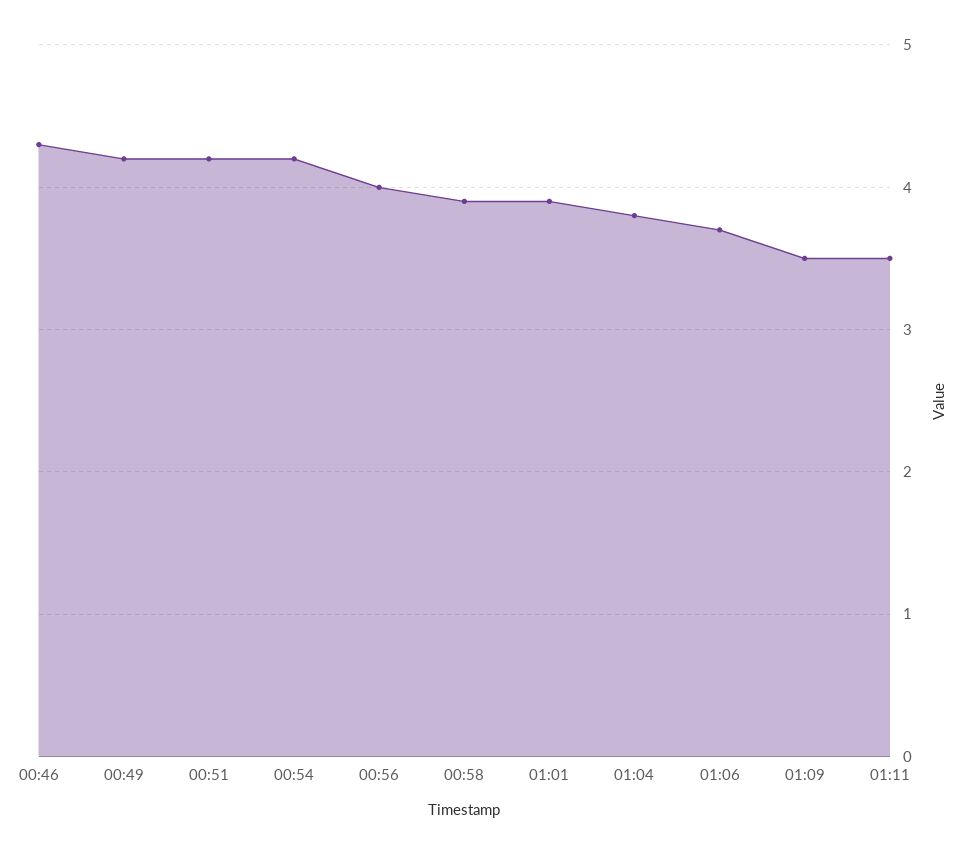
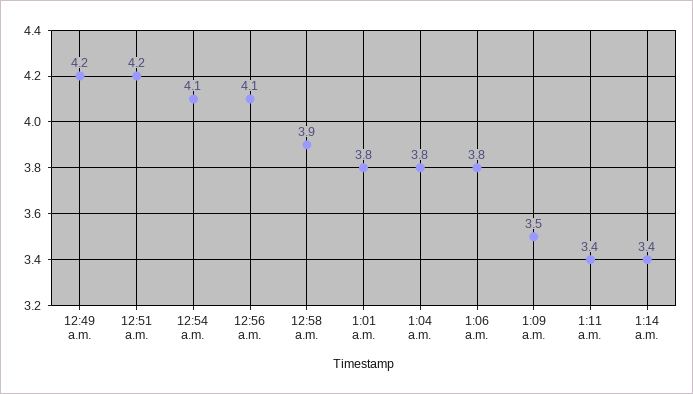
00:46: 4.3 -> none
00:54: 4.2 -> 4.1
00:56: 4 -> 4.1
01:01: 3.9 -> 3.8
01:06: 3.7 -> 3.8
01:11: 3.5 -> 3.4
1:14 a.m.: none -> 3.4

